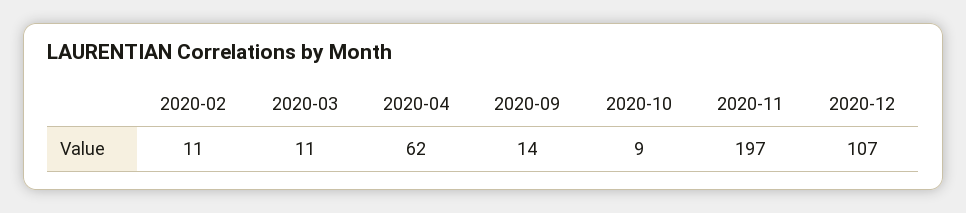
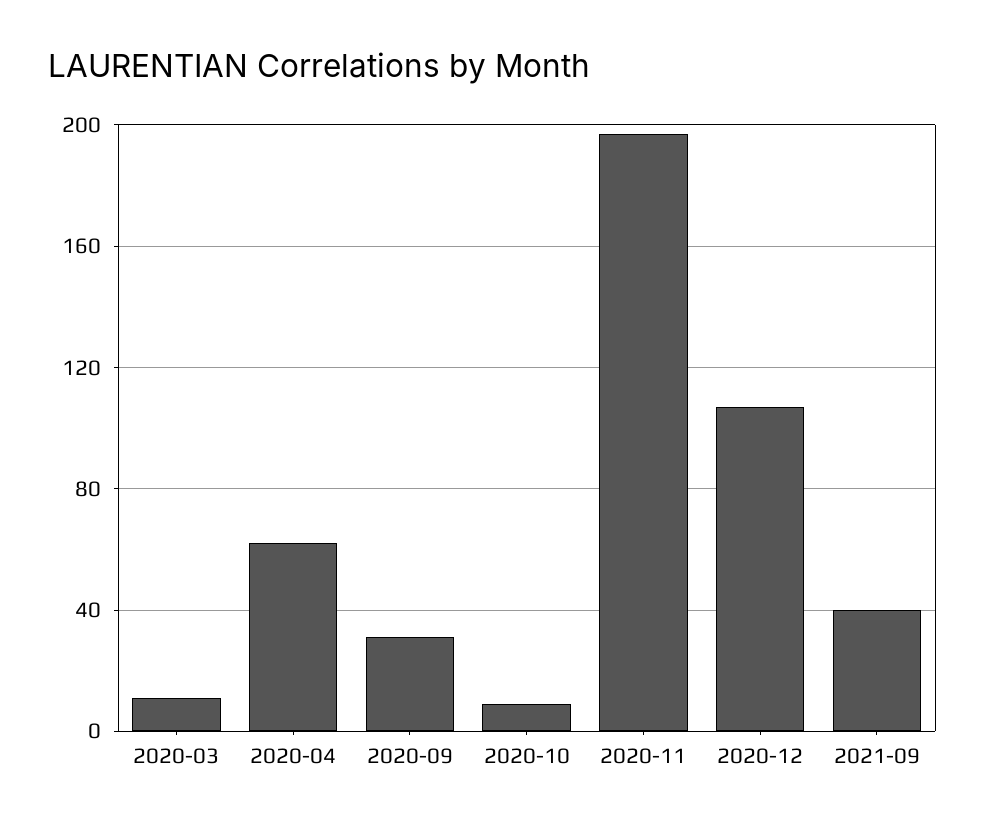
2020-02: 11 -> none
2020-09: 14 -> 30
2021-09: none -> 40

